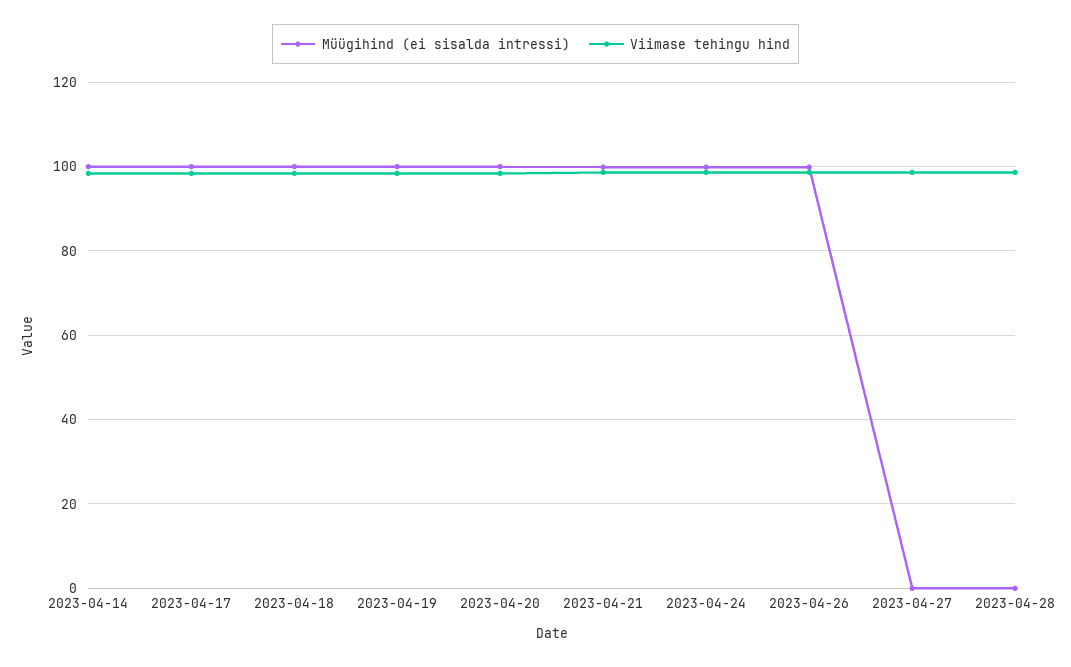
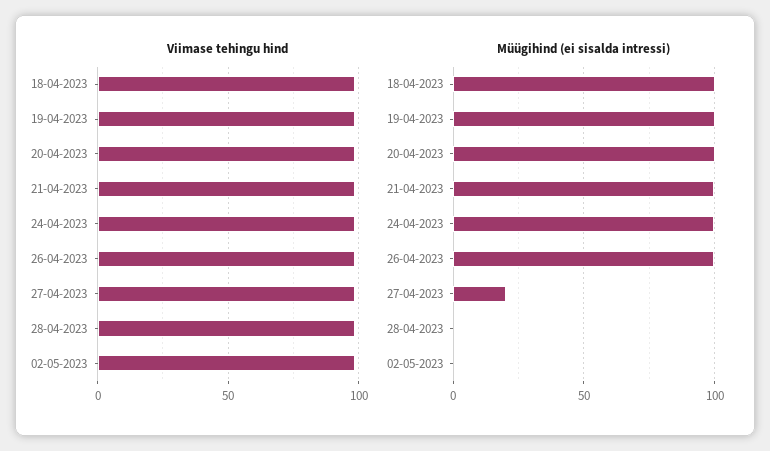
Müügihind (ei sisalda intressi), 2023-04-14: 100 -> none
Viimase tehingu hind, 2023-04-14: 98 -> none
Müügihind (ei sisalda intressi), 2023-04-17: 100 -> none
Viimase tehingu hind, 2023-04-17: 98 -> none
Müügihind (ei sisalda intressi), 2023-04-27: 0 -> 20
Viimase tehingu hind, 02-05-2023: none -> 100
Müügihind (ei sisalda intressi), 02-05-2023: none -> 0

